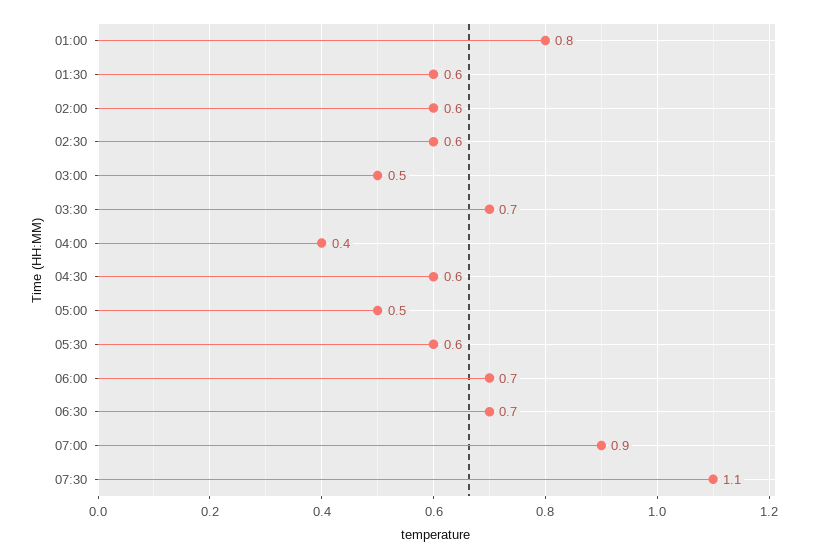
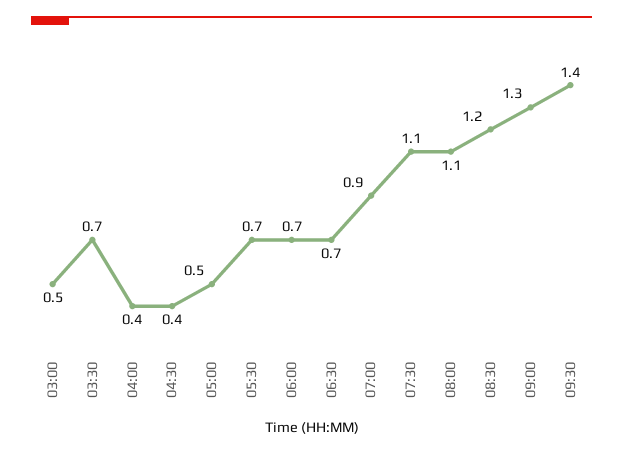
01:00: 0.8 -> none
01:30: 0.6 -> none
02:00: 0.6 -> none
02:30: 0.6 -> none
04:30: 0.6 -> 0.4
05:30: 0.6 -> 0.7
08:00: none -> 1.1
08:30: none -> 1.2
09:00: none -> 1.3
09:30: none -> 1.4

